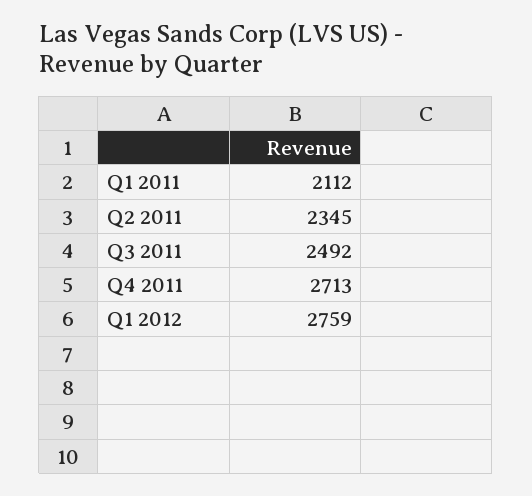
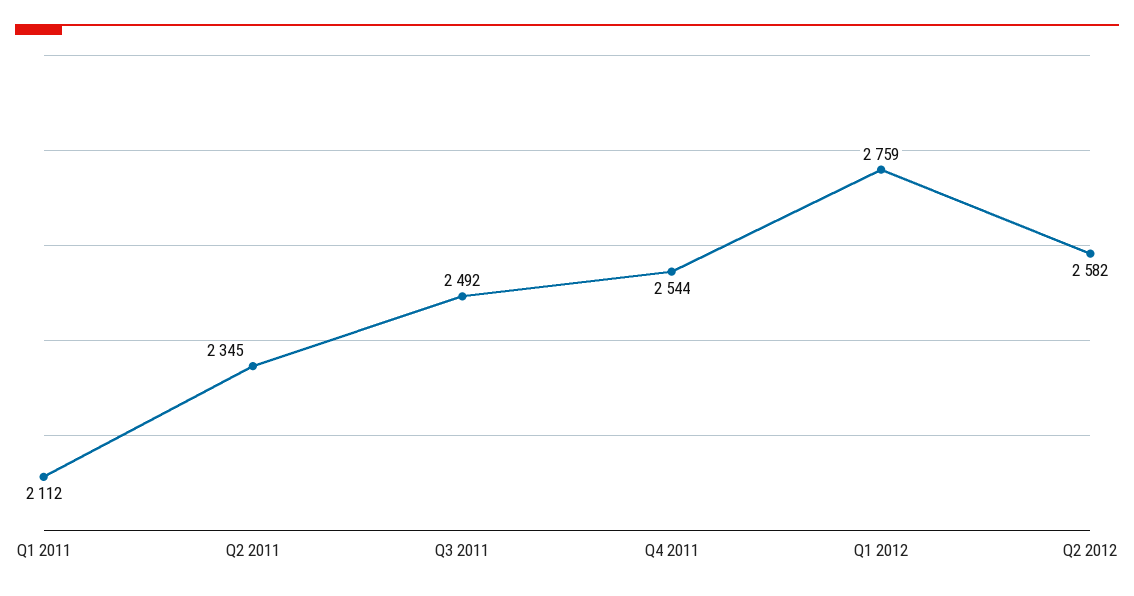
Q4 2011: 2713 -> 2544
Q2 2012: none -> 2582

